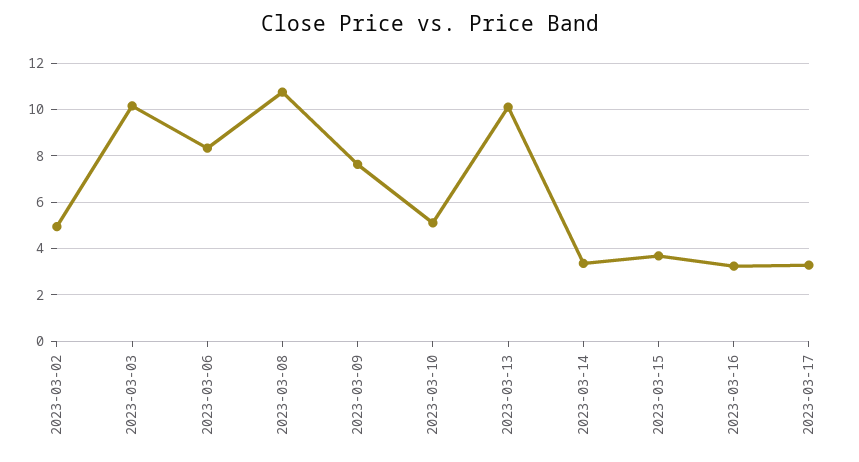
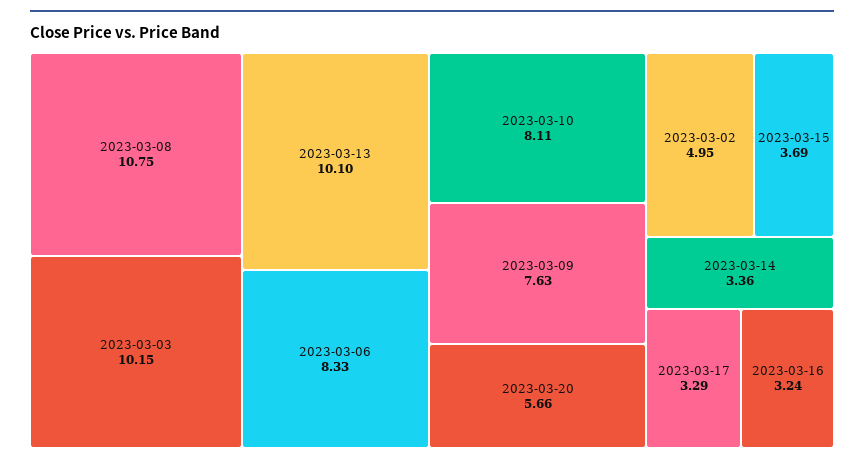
2023-03-10: 5 -> 8.11
2023-03-20: none -> 5.66

